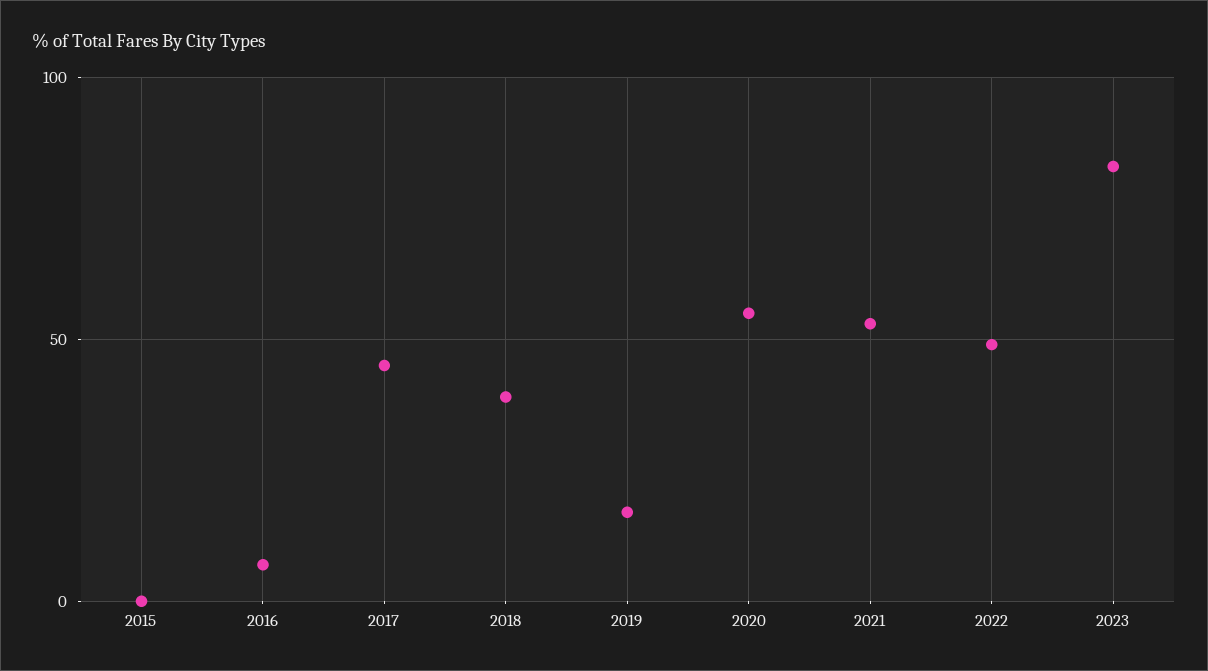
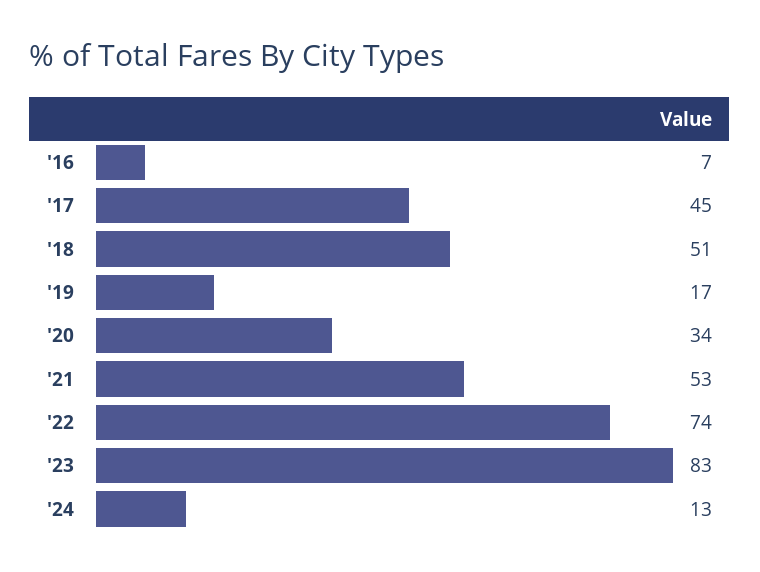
2015: 0 -> none
2018: 40 -> 51
2020: 55 -> 34
2022: 50 -> 74
'24: none -> 13

